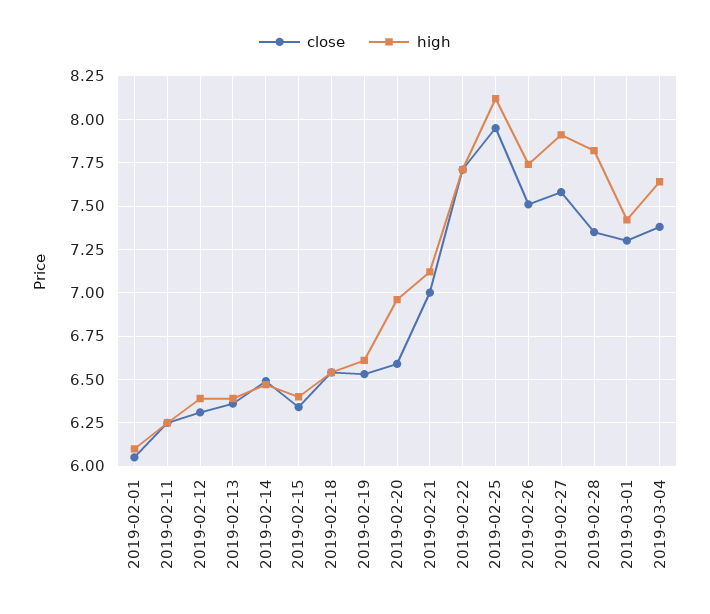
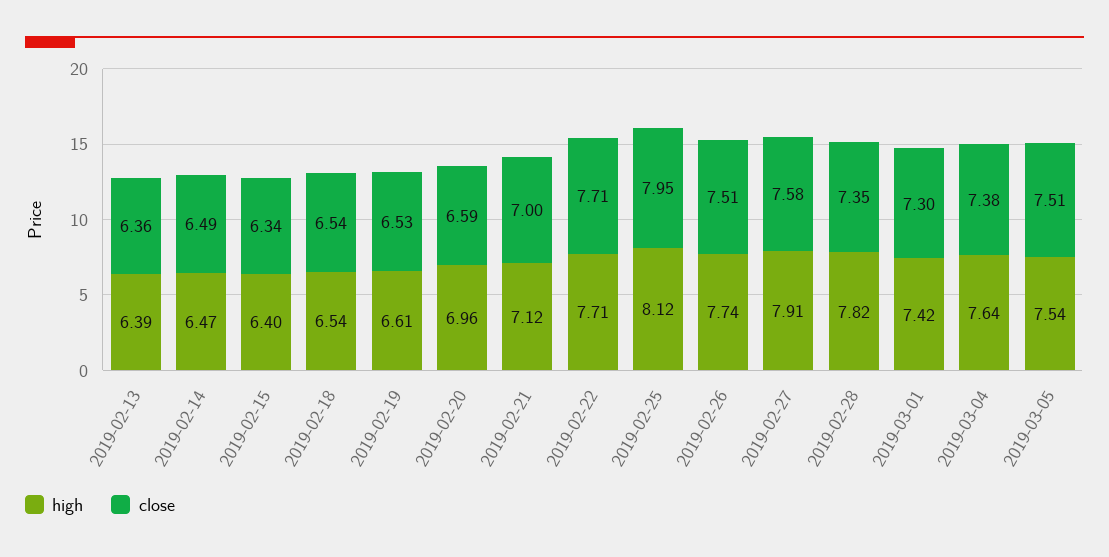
close, 2019-02-01: 6.05 -> none
high, 2019-02-01: 6.1 -> none
close, 2019-02-11: 6.25 -> none
high, 2019-02-11: 6.25 -> none
close, 2019-02-12: 6.3 -> none
high, 2019-02-12: 6.4 -> none
high, 2019-03-05: none -> 7.54
close, 2019-03-05: none -> 7.51

